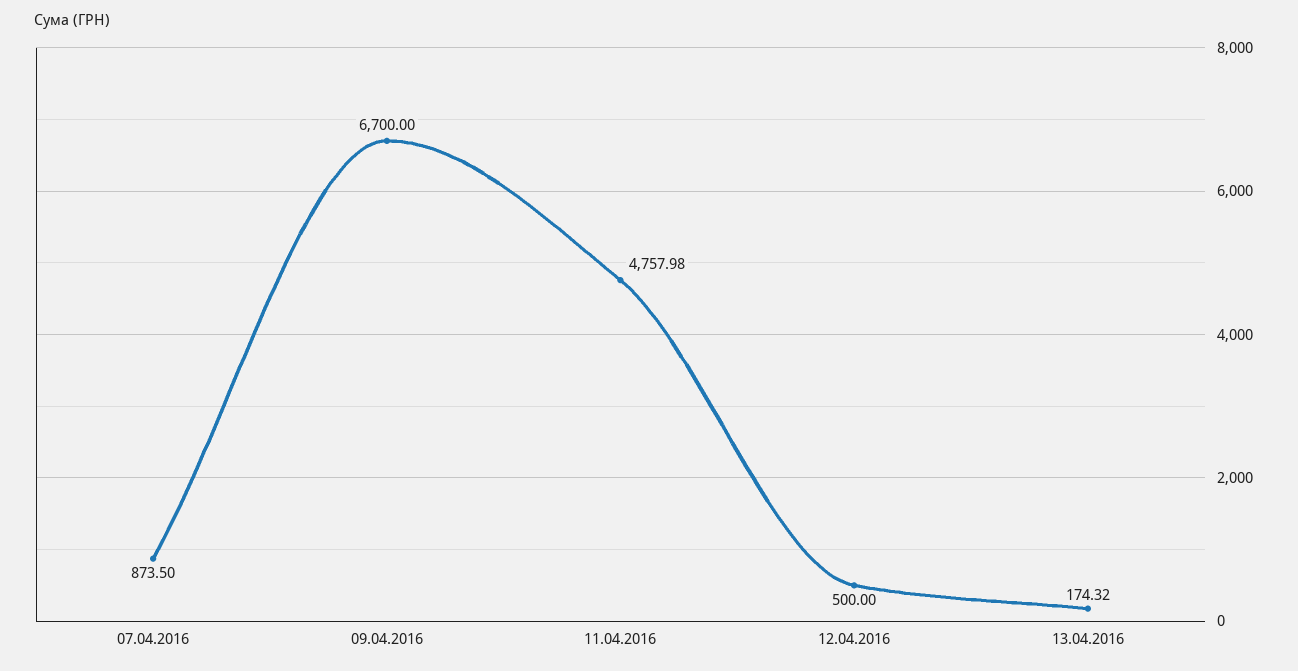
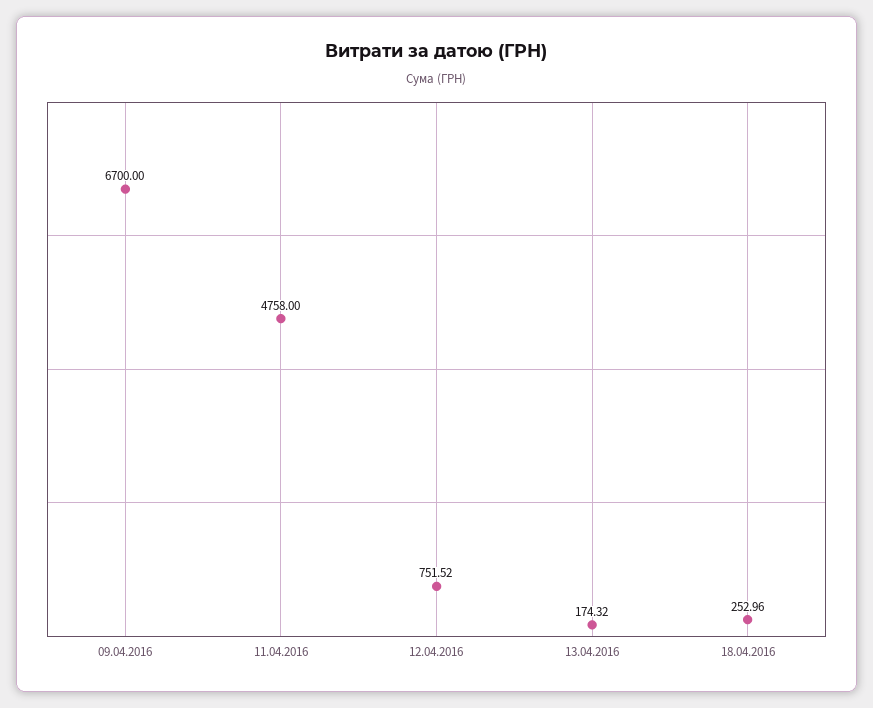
07.04.2016: 873.5 -> none
11.04.2016: 4757.98 -> 4758
12.04.2016: 500 -> 751.52
18.04.2016: none -> 252.96

